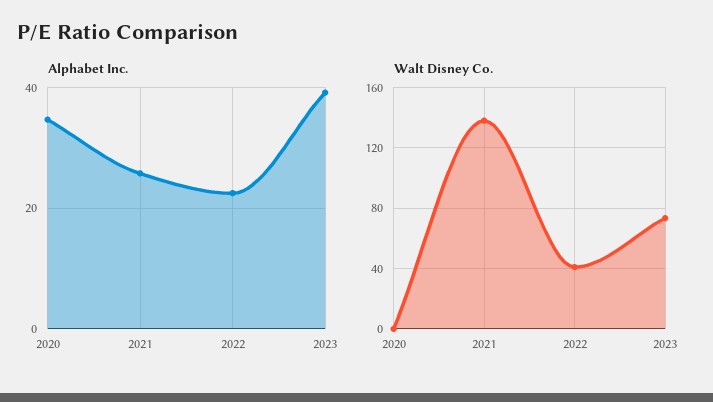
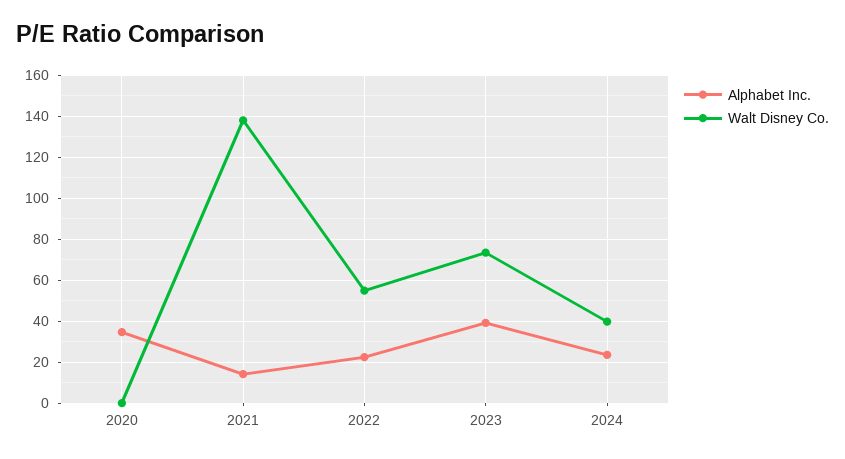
Alphabet Inc., 2021: 26 -> 15
Walt Disney Co., 2022: 40 -> 55
Alphabet Inc., 2024: none -> 25
Walt Disney Co., 2024: none -> 40

